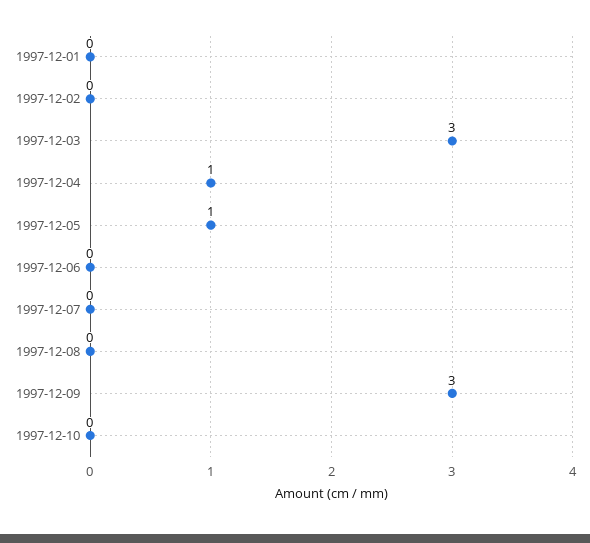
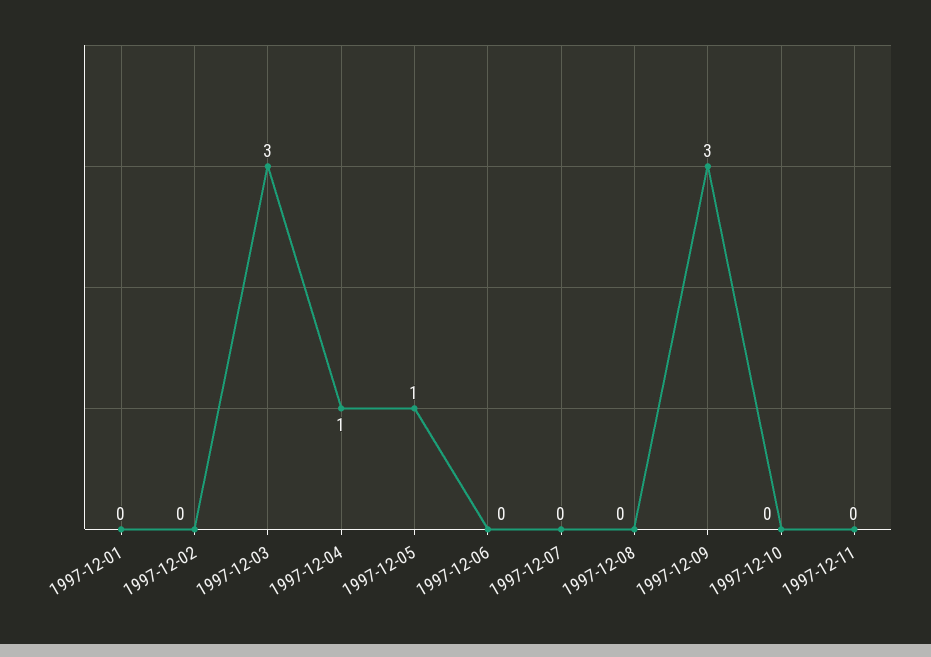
1997-12-11: none -> 0

